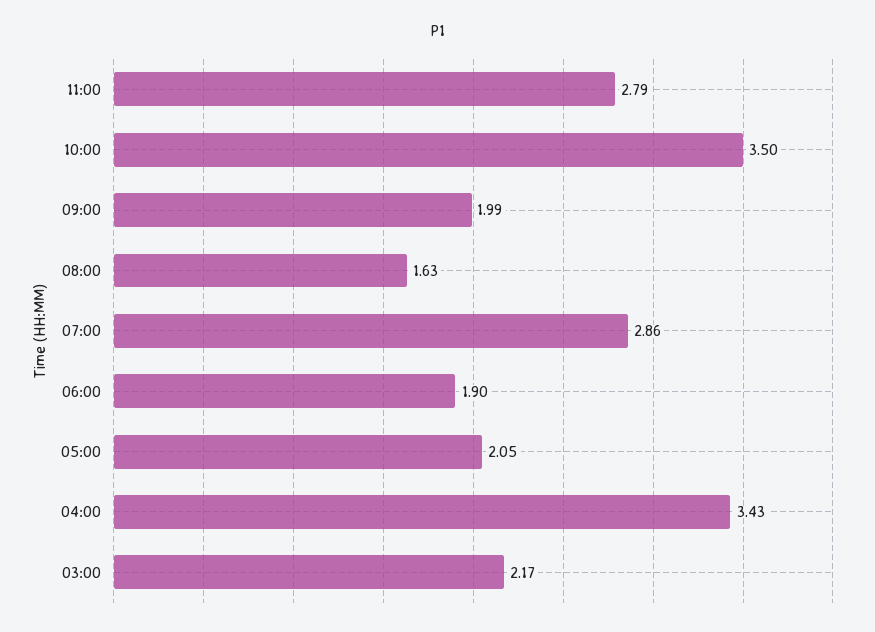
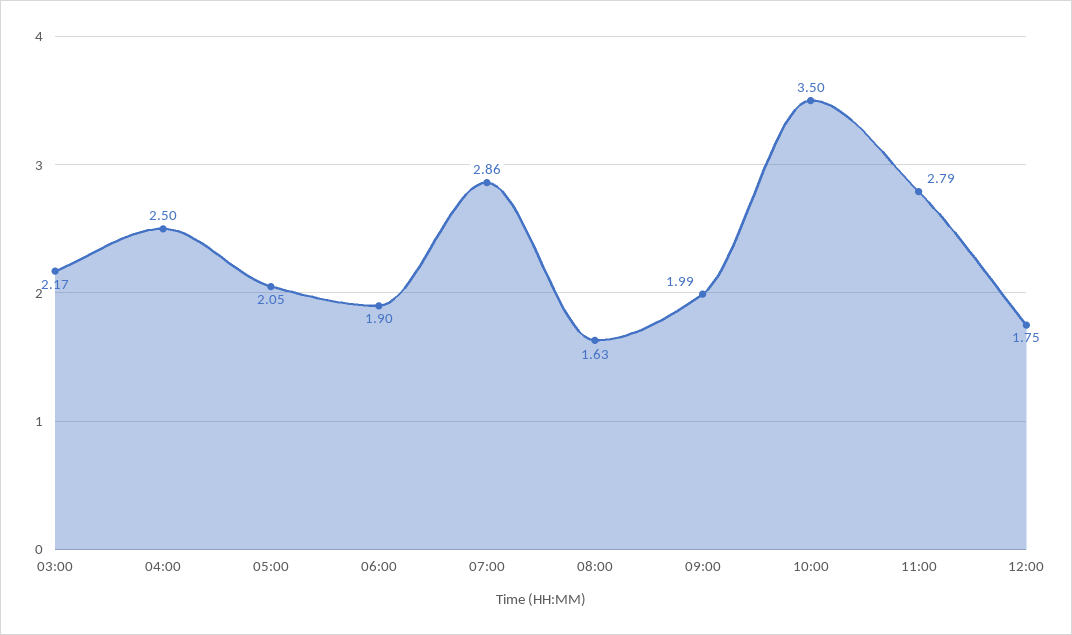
04:00: 3.43 -> 2.5
12:00: none -> 1.75

